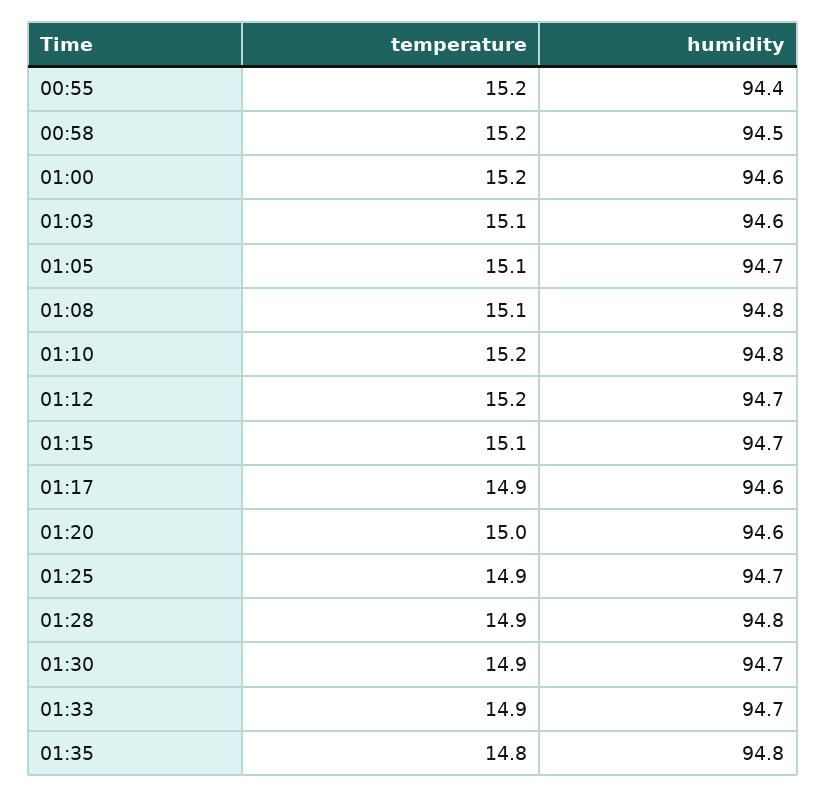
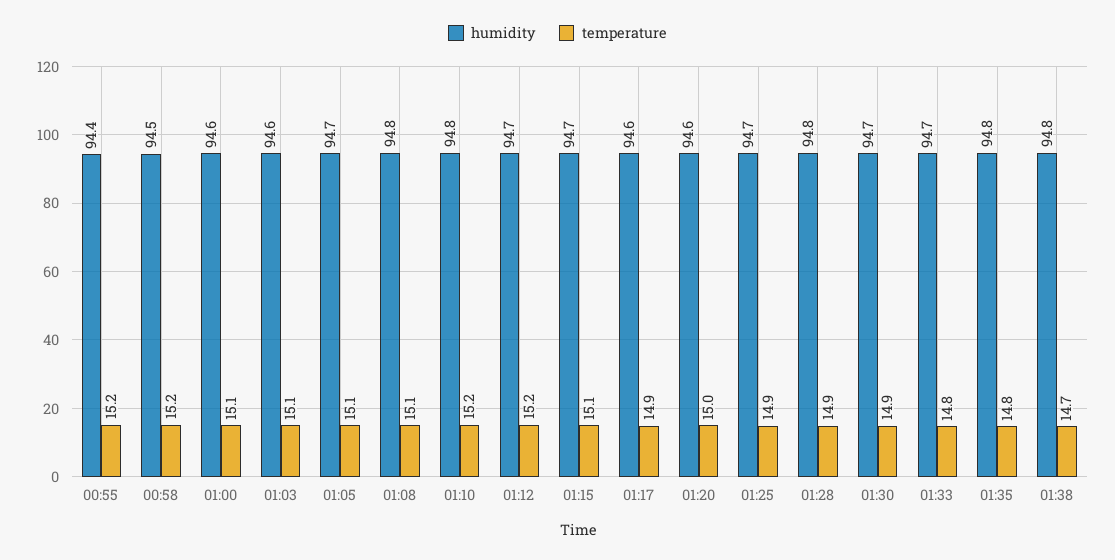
temperature, 01:00: 15.2 -> 15.1
temperature, 01:33: 14.9 -> 14.8
humidity, 01:38: none -> 94.8
temperature, 01:38: none -> 14.7

